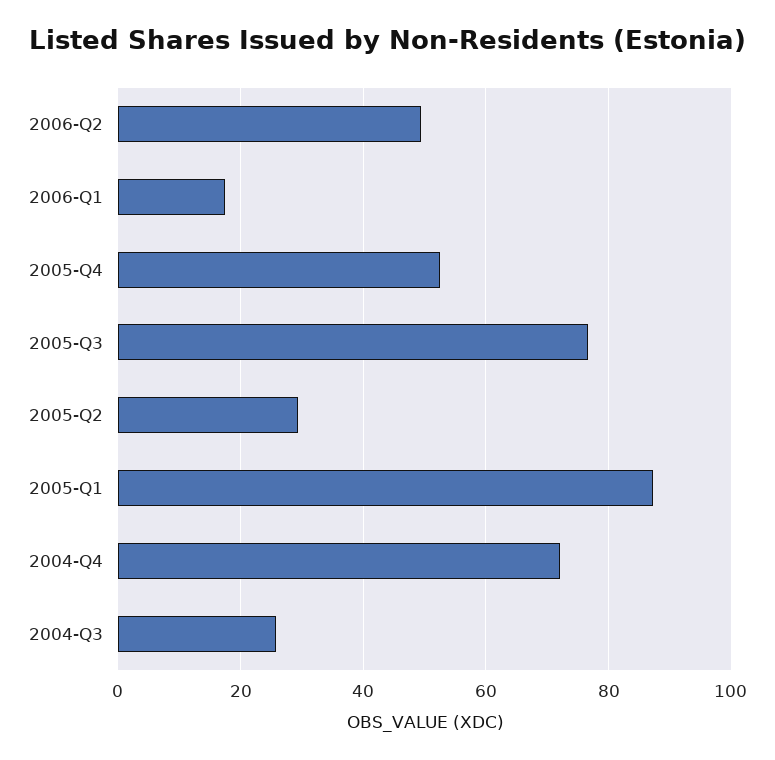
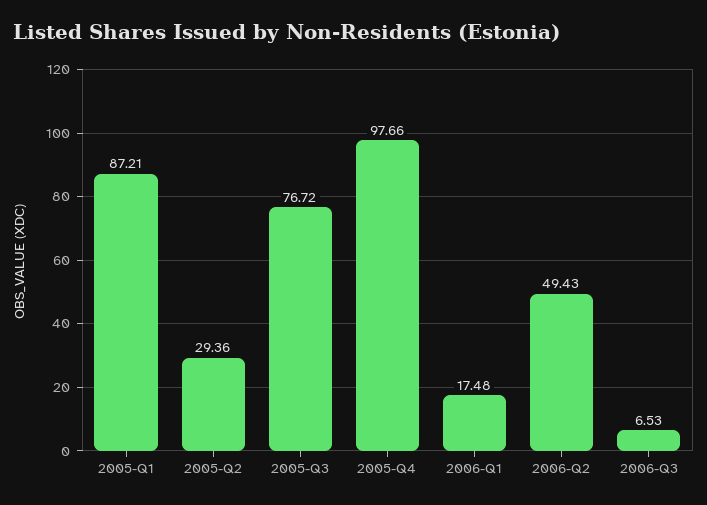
2005-Q4: 52 -> 97.66
2004-Q4: 72 -> none
2004-Q3: 26 -> none
2006-Q3: none -> 6.53

